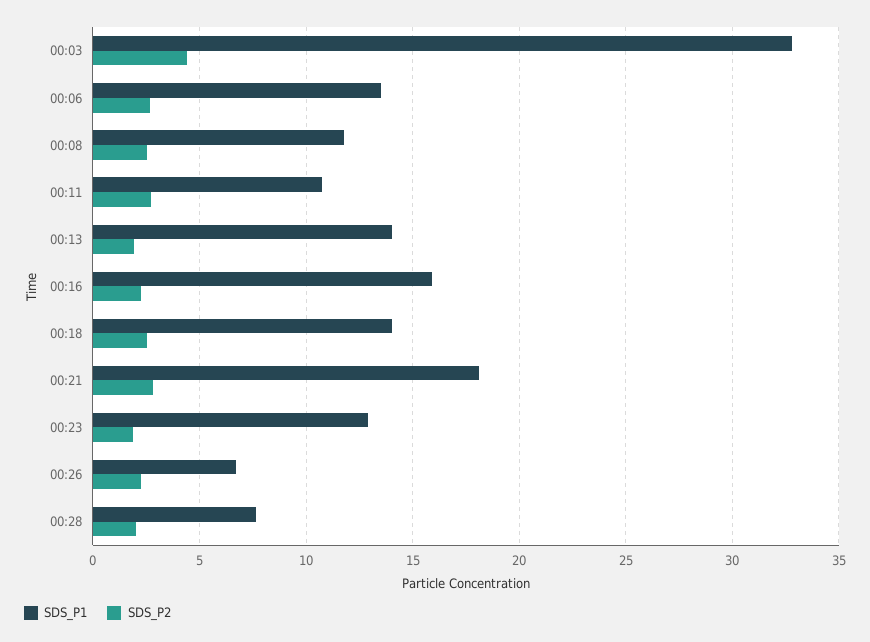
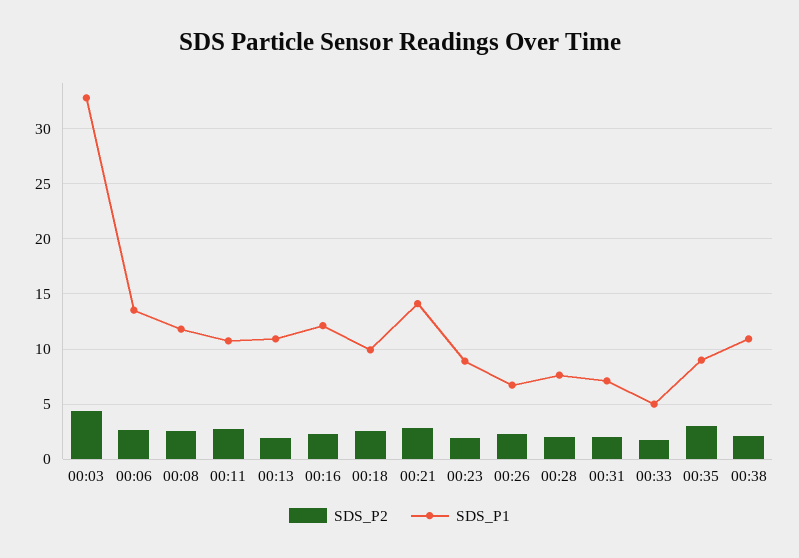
SDS_P1, 00:13: 14 -> 11
SDS_P1, 00:16: 16 -> 12
SDS_P1, 00:18: 14 -> 10
SDS_P1, 00:21: 18 -> 14
SDS_P1, 00:23: 13 -> 9
SDS_P2, 00:31: none -> 2
SDS_P1, 00:31: none -> 7
SDS_P2, 00:33: none -> 2
SDS_P1, 00:33: none -> 5
SDS_P2, 00:35: none -> 3
SDS_P1, 00:35: none -> 9
SDS_P2, 00:38: none -> 2
SDS_P1, 00:38: none -> 11

